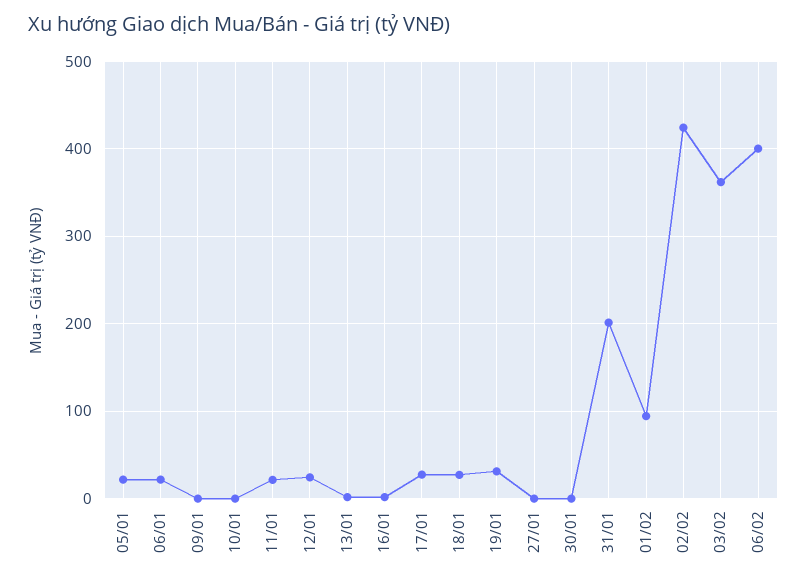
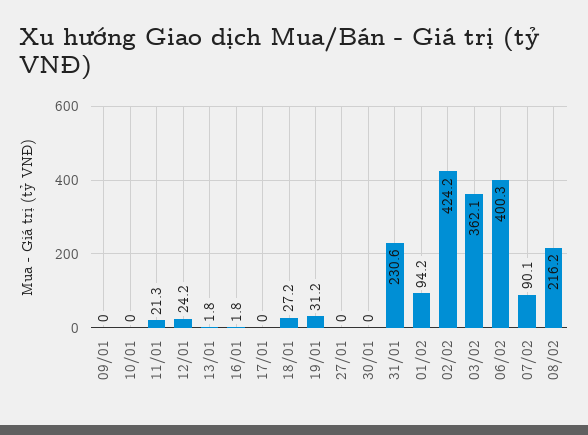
05/01: 20 -> none
06/01: 20 -> none
17/01: 30 -> 0
31/01: 200 -> 230.6
07/02: none -> 90.1
08/02: none -> 216.2

